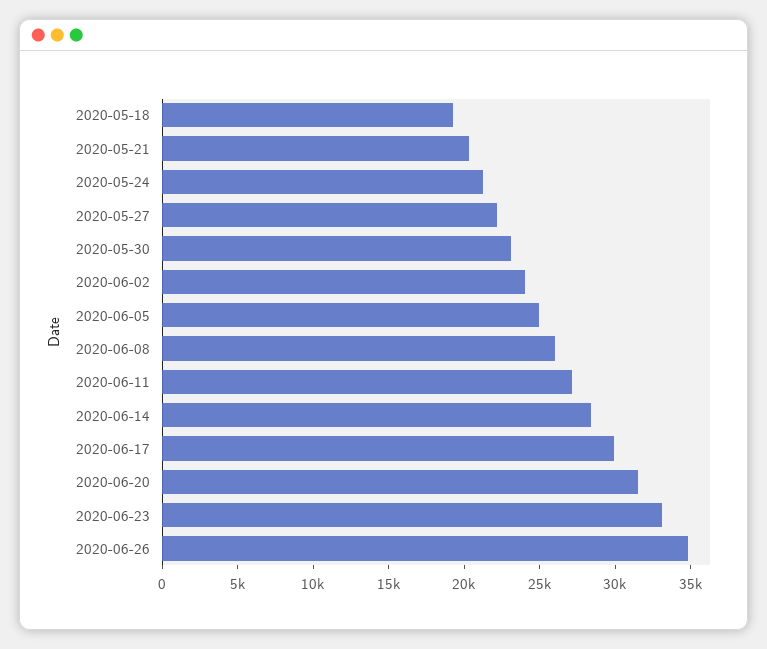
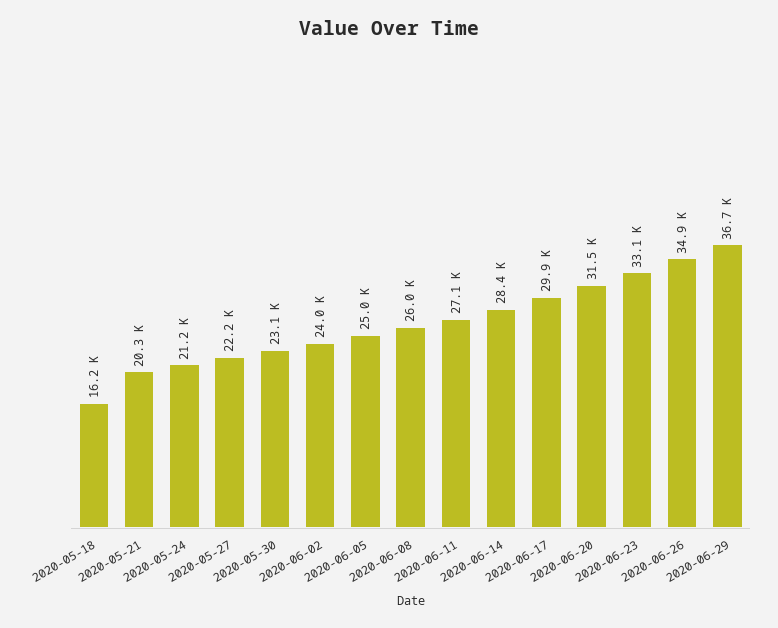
2020-05-18: 19000 -> 16200
2020-06-29: none -> 36700

